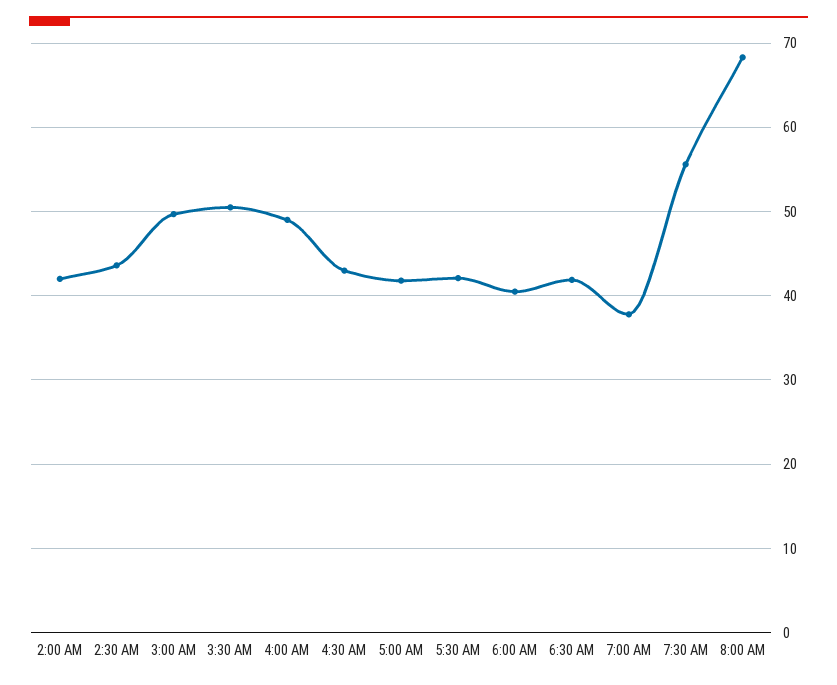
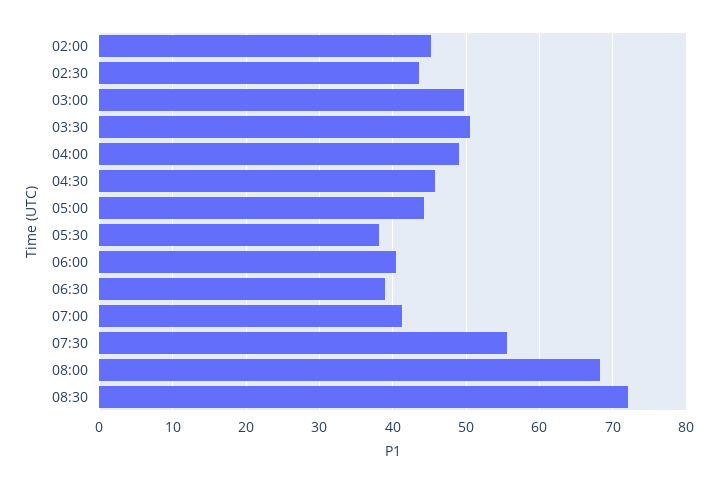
2:00 AM: 42 -> 45
4:30 AM: 43 -> 46
5:00 AM: 42 -> 44
5:30 AM: 42 -> 38
6:30 AM: 42 -> 39
7:00 AM: 38 -> 41
08:30: none -> 72

